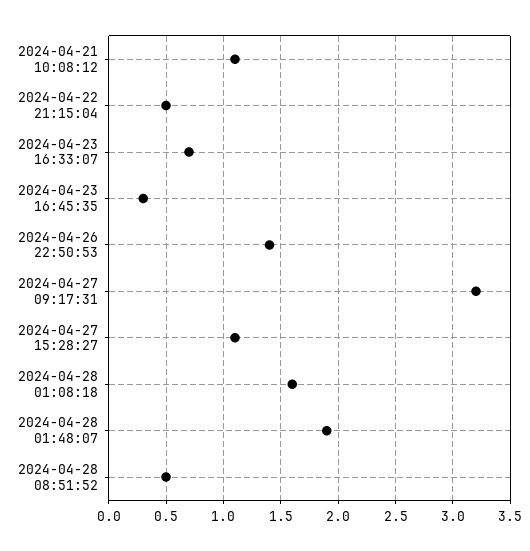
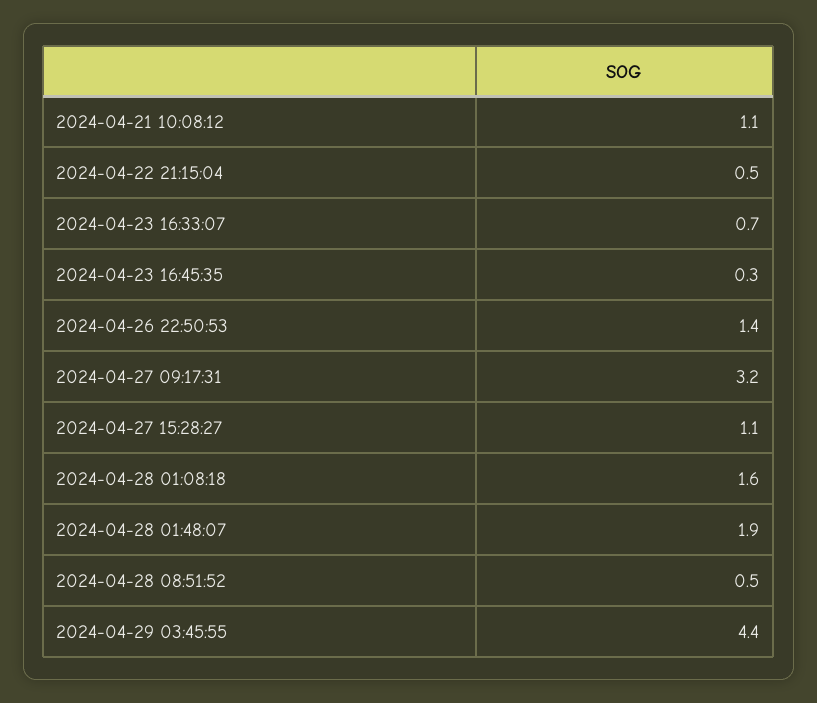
2024-04-29 03:45:55: none -> 4.4

